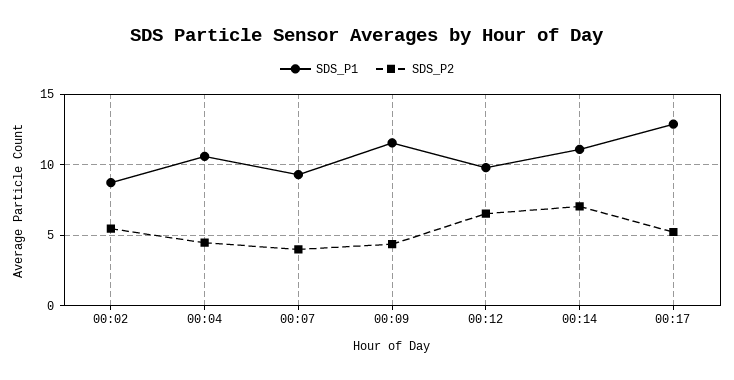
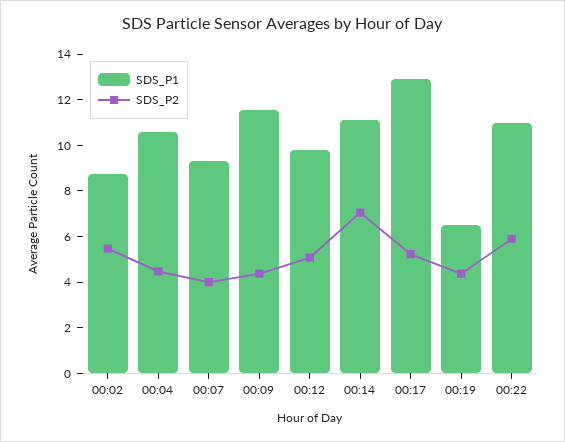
SDS_P2, 00:12: 6.5 -> 5
SDS_P1, 00:19: none -> 6.5
SDS_P2, 00:19: none -> 4.5
SDS_P1, 00:22: none -> 11
SDS_P2, 00:22: none -> 6

